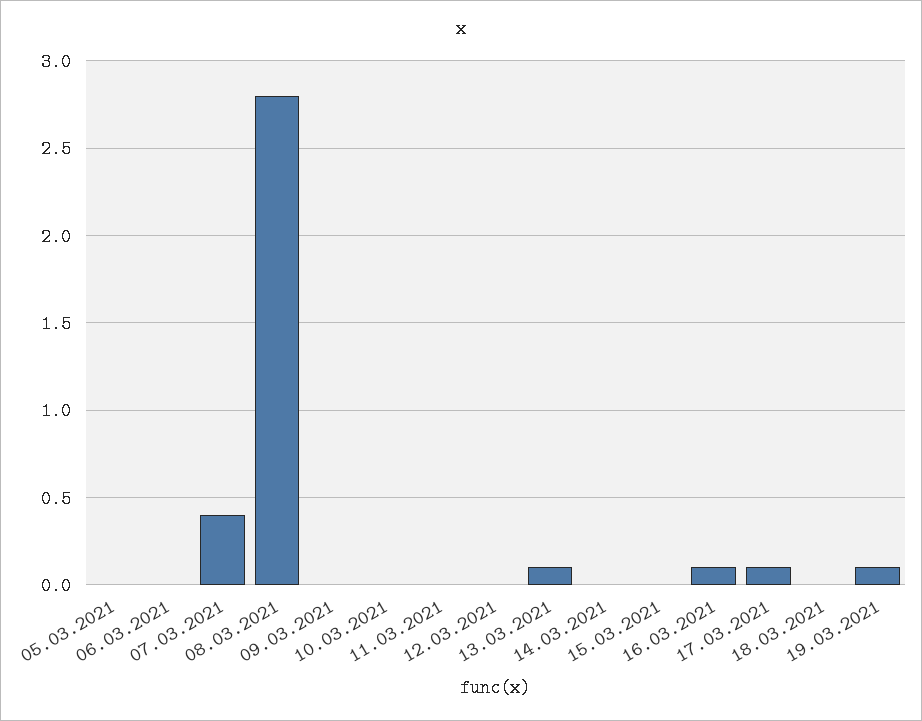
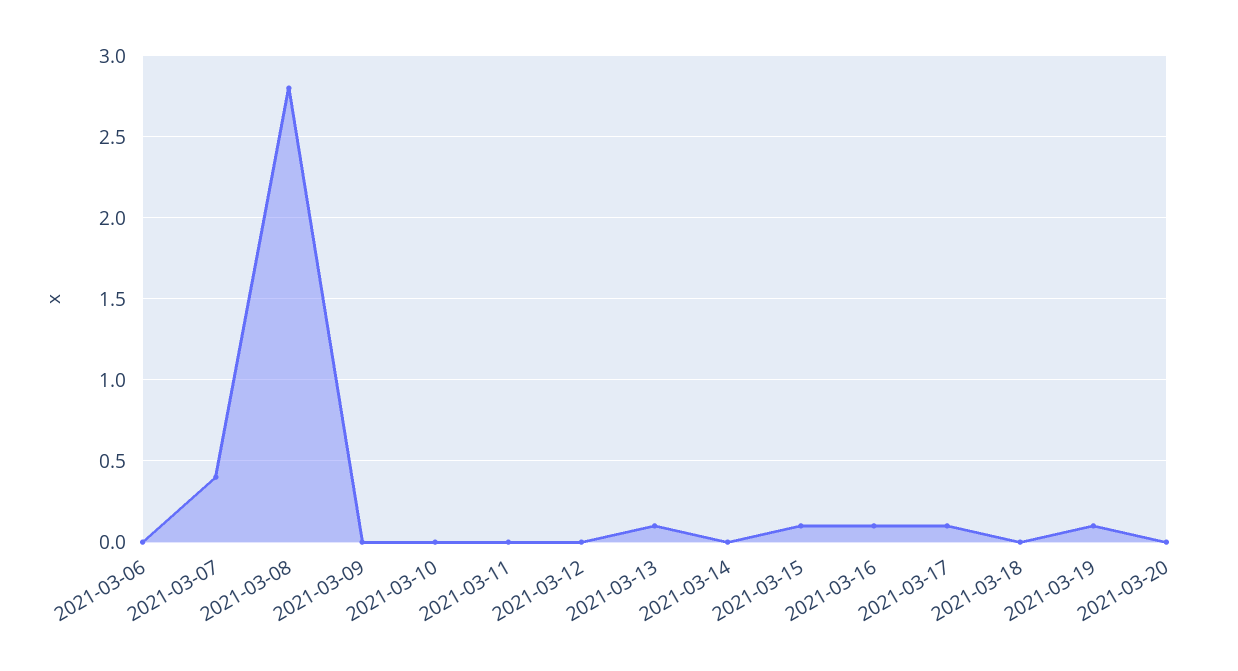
05.03.2021: 0 -> none
15.03.2021: 0 -> 0.1
2021-03-20: none -> 0

